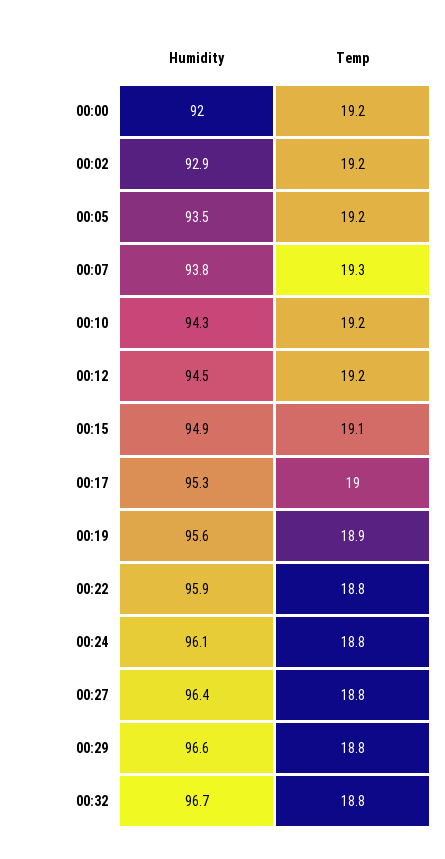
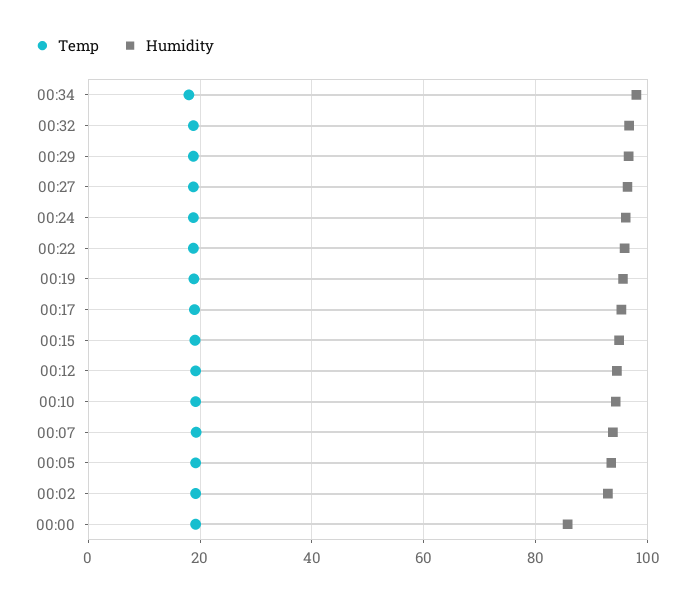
Humidity, 00:00: 92 -> 86
Temp, 00:34: none -> 18
Humidity, 00:34: none -> 98

